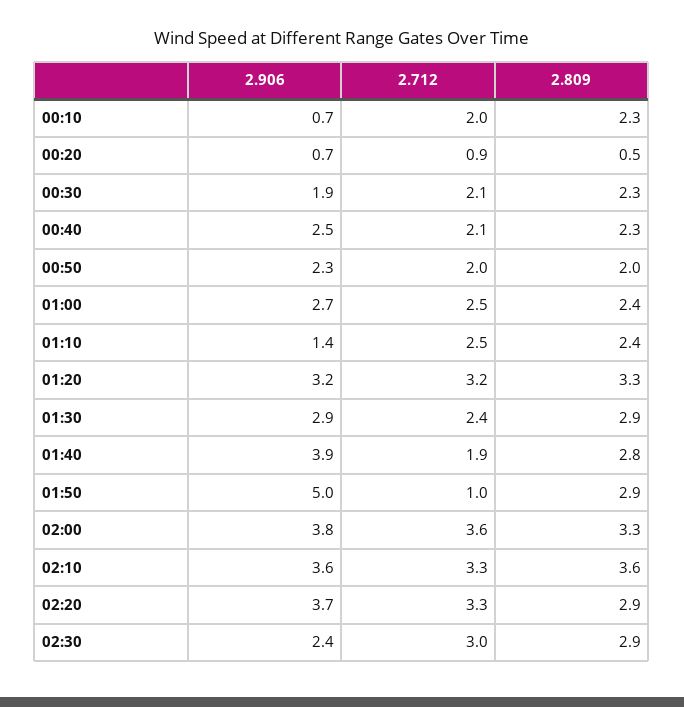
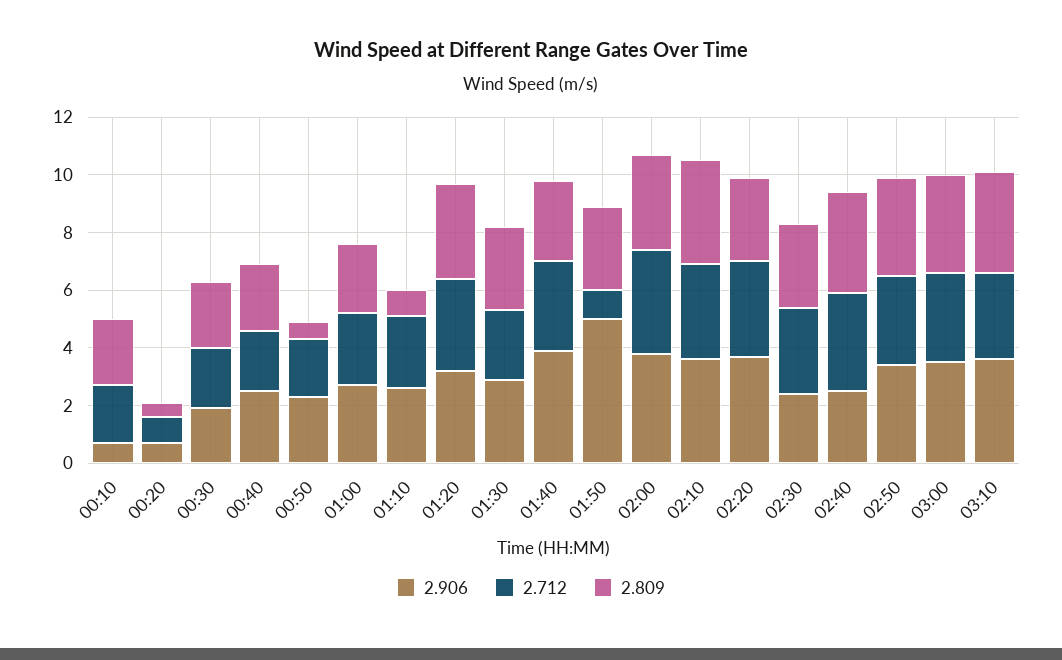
2.809, 00:50: 2 -> 0.5
2.906, 01:10: 1.4 -> 2.5
2.809, 01:10: 2.4 -> 1
2.712, 01:40: 1.9 -> 3
2.906, 02:40: none -> 2.5
2.712, 02:40: none -> 3.5
2.809, 02:40: none -> 3.5
2.906, 02:50: none -> 3.5
2.712, 02:50: none -> 3
2.809, 02:50: none -> 3.5
2.906, 03:00: none -> 3.5
2.712, 03:00: none -> 3
2.809, 03:00: none -> 3.5
2.906, 03:10: none -> 3.5
2.712, 03:10: none -> 3
2.809, 03:10: none -> 3.5

